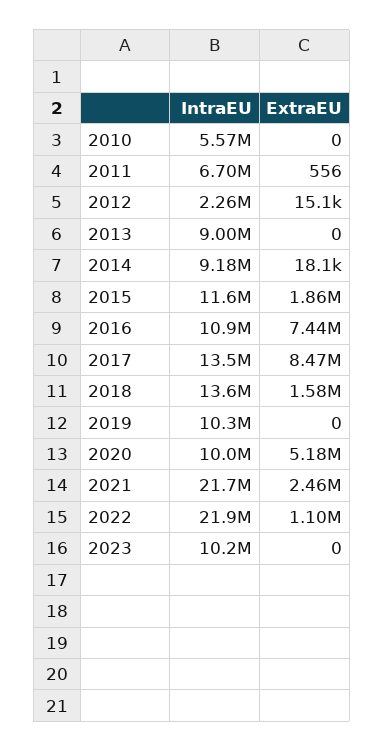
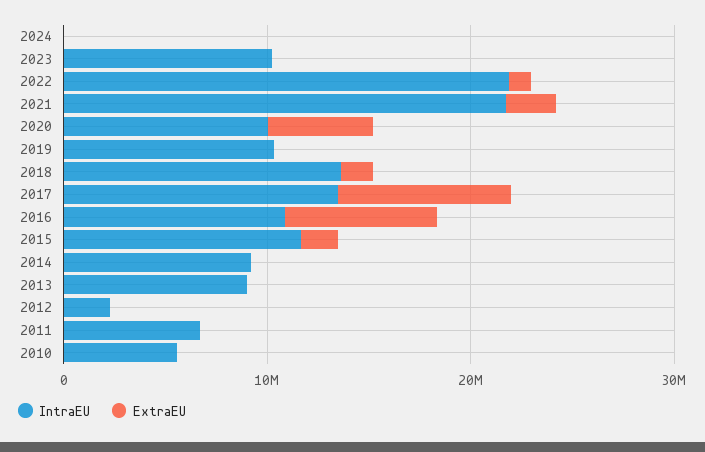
IntraEU, 2024: none -> 0
ExtraEU, 2024: none -> 0

